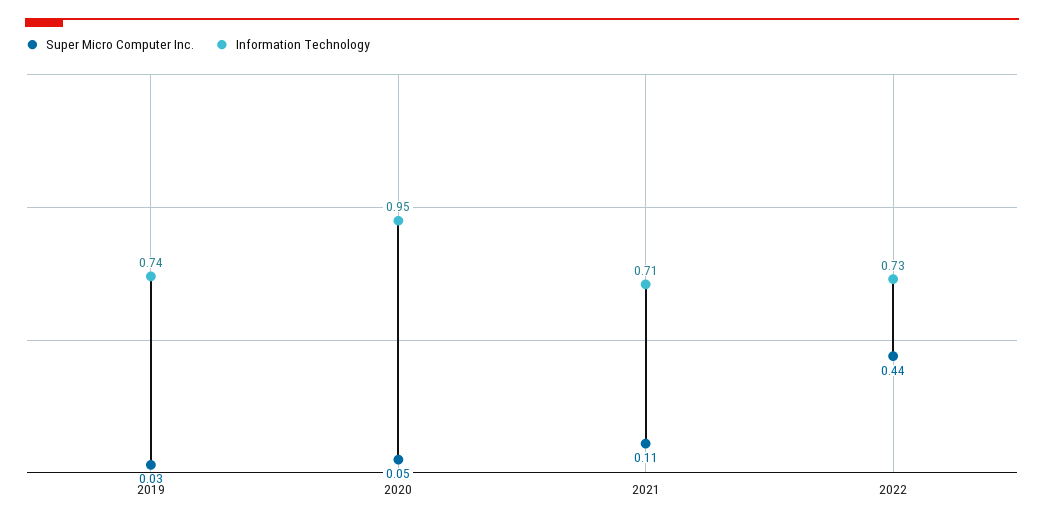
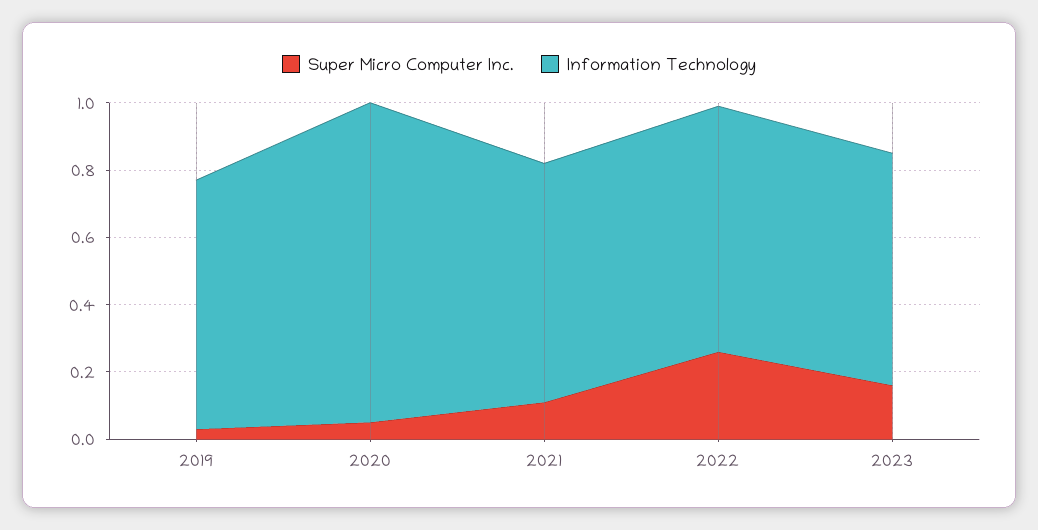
Super Micro Computer Inc., 2022: 0.44 -> 0.25
Super Micro Computer Inc., 2023: none -> 0.15
Information Technology, 2023: none -> 0.7

